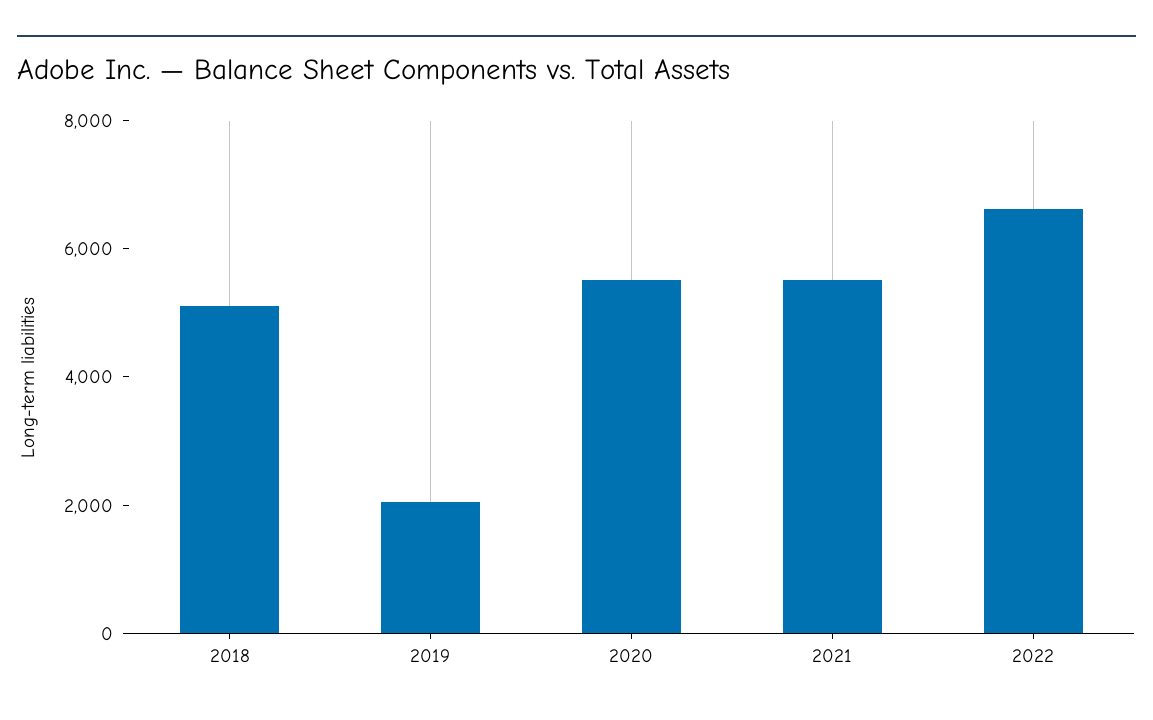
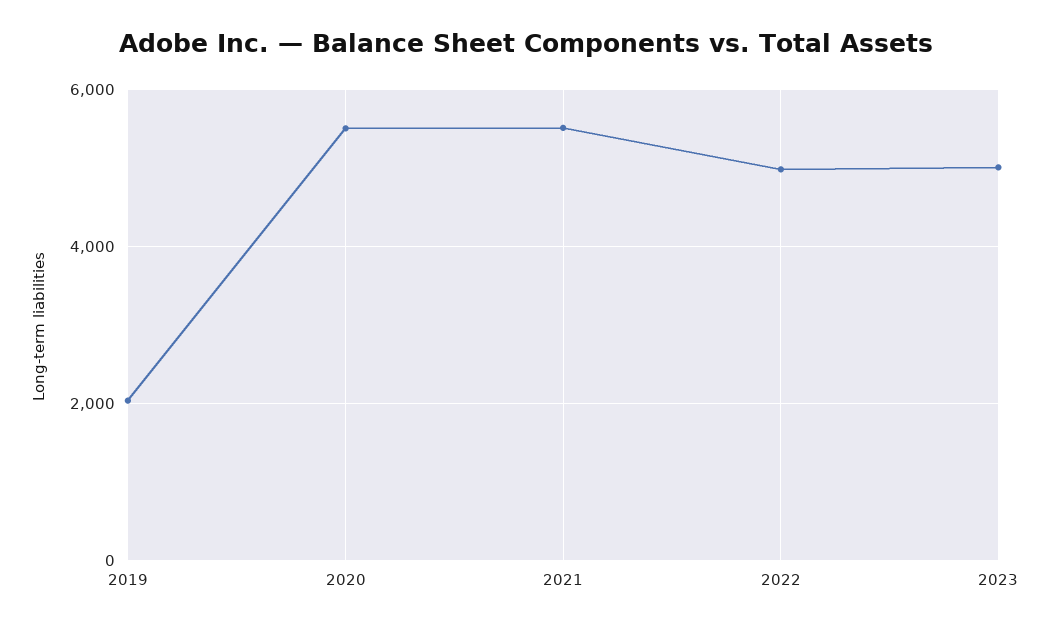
2018: 5000 -> none
2022: 6500 -> 5000
2023: none -> 5000

